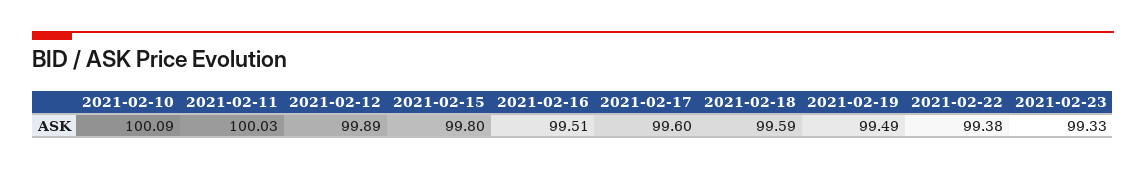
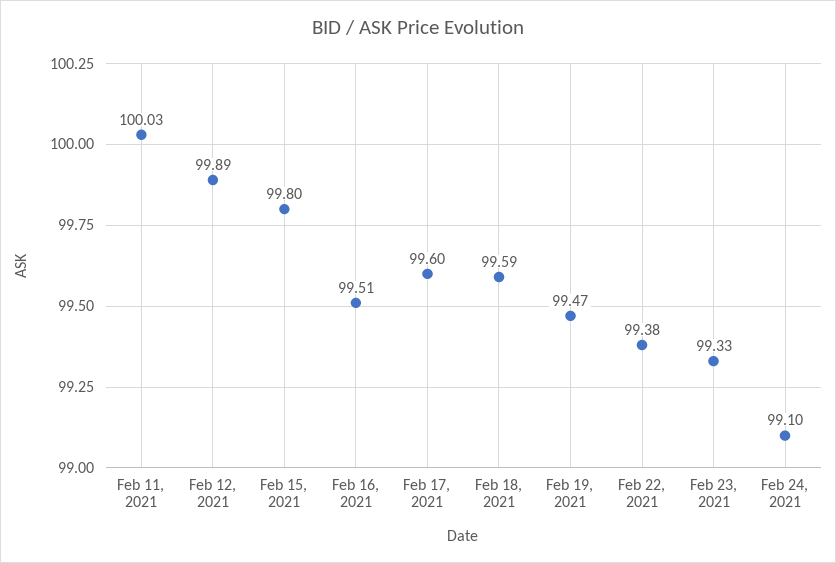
2021-02-10: 100.09 -> none
2021-02-19: 99.49 -> 99.47
Feb 24, 2021: none -> 99.1

